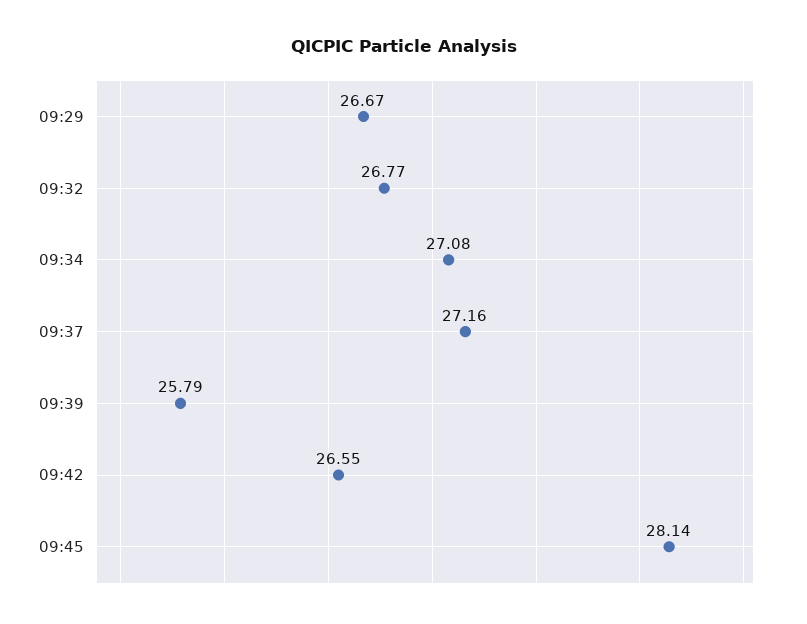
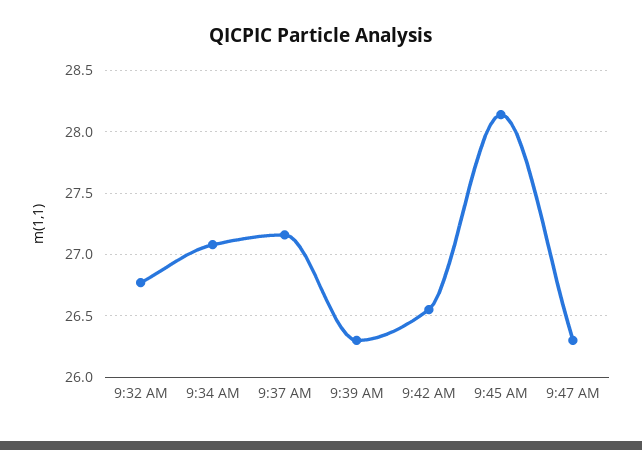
09:29: 26.67 -> none
09:39: 25.79 -> 26.3
9:47 AM: none -> 26.3

